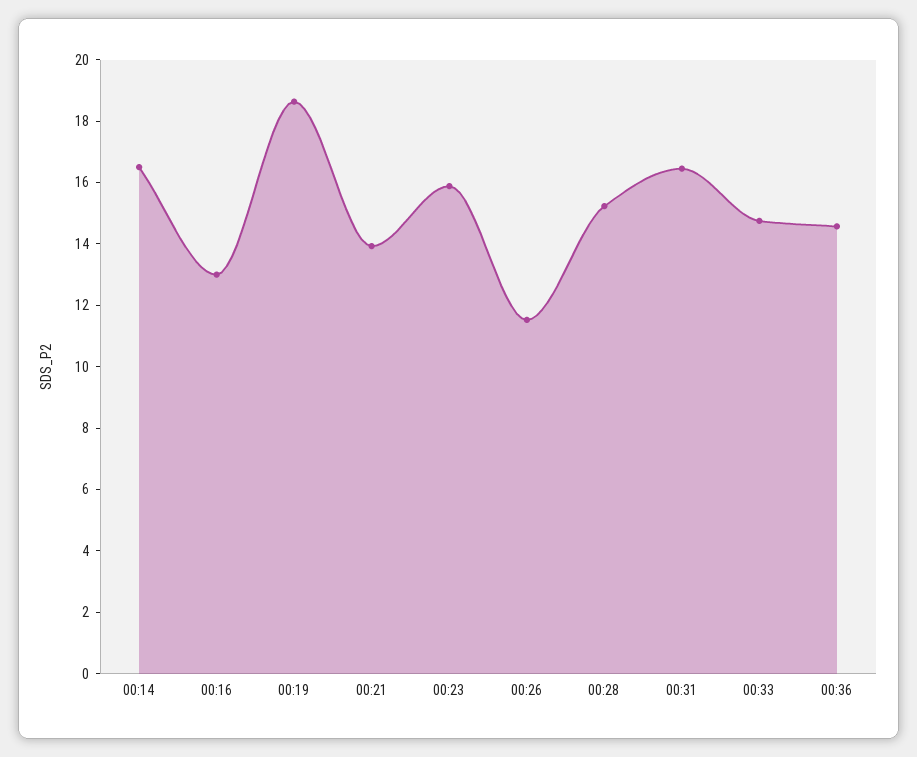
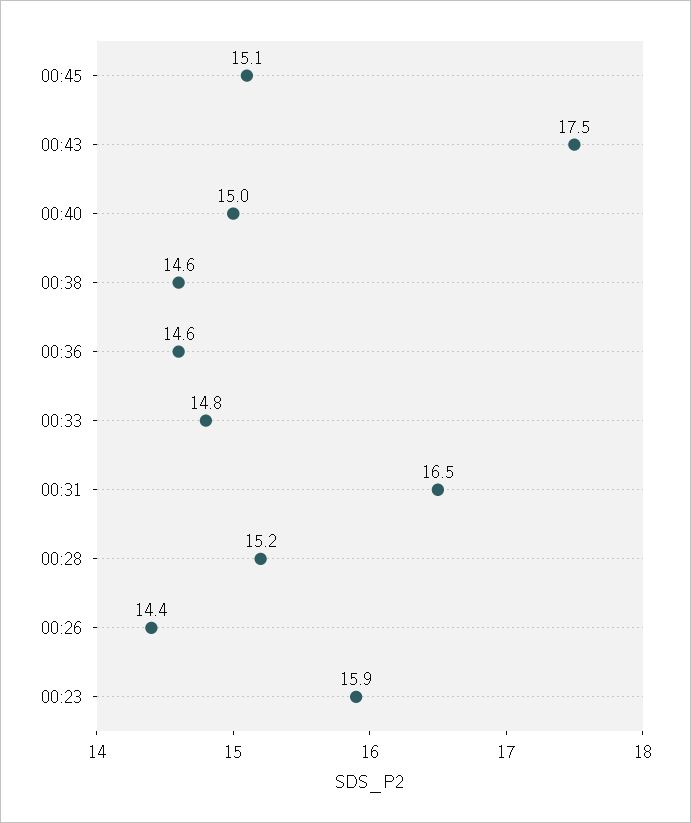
00:14: 16.5 -> none
00:16: 13 -> none
00:19: 18.5 -> none
00:21: 14 -> none
00:26: 11.5 -> 14.4
00:45: none -> 15.1
00:43: none -> 17.5
00:40: none -> 15
00:38: none -> 14.6

